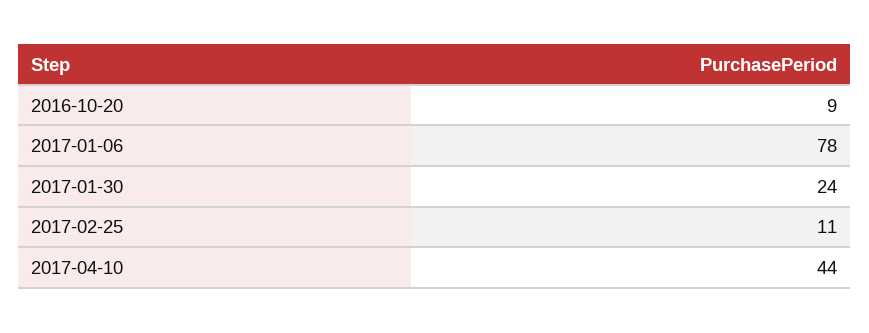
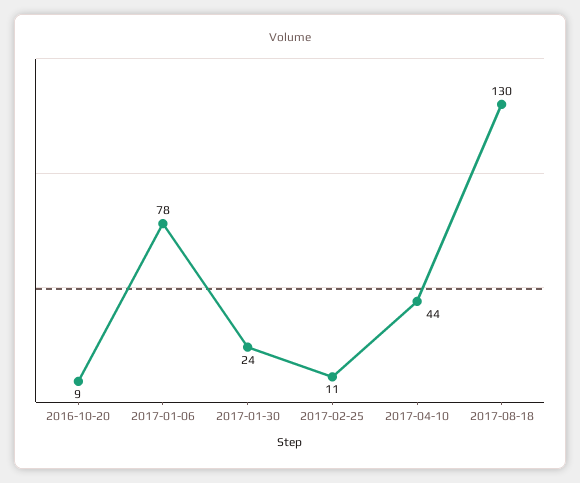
2017-08-18: none -> 130

